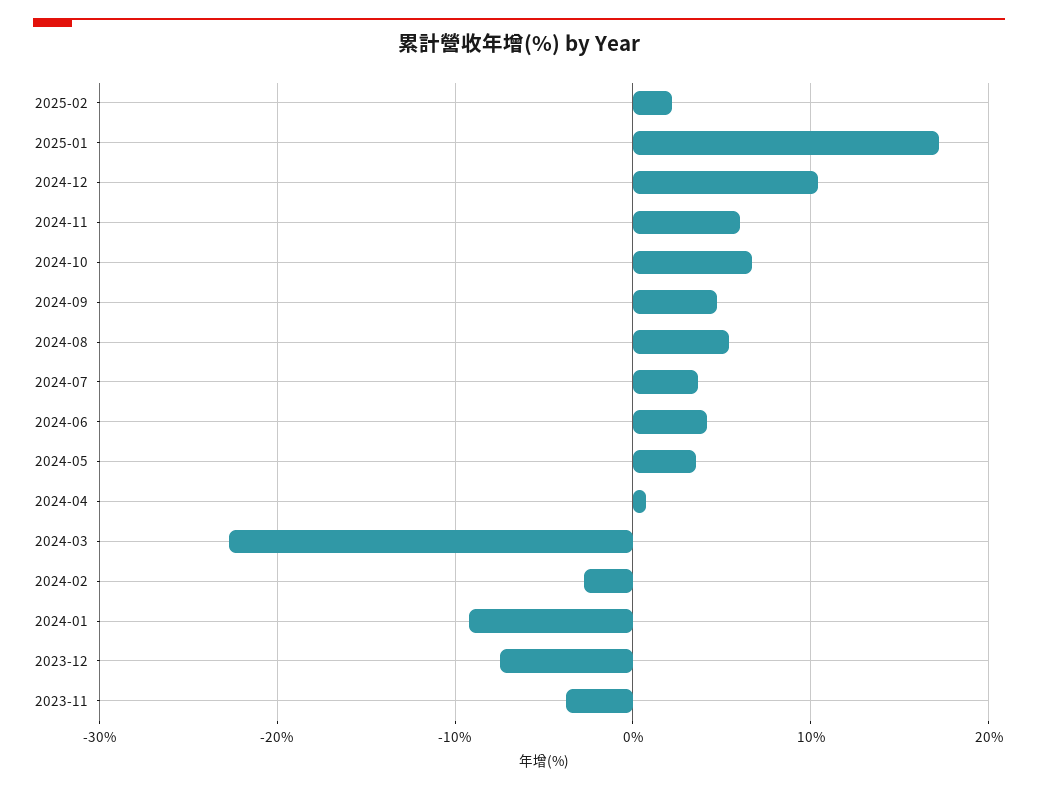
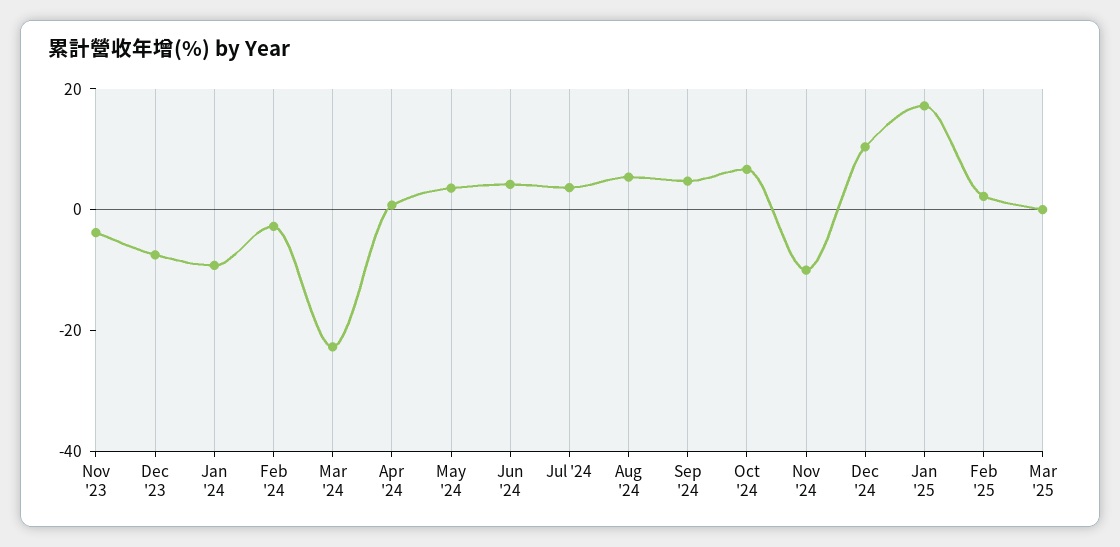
2024-11: 6 -> -10
Mar '25: none -> 0

